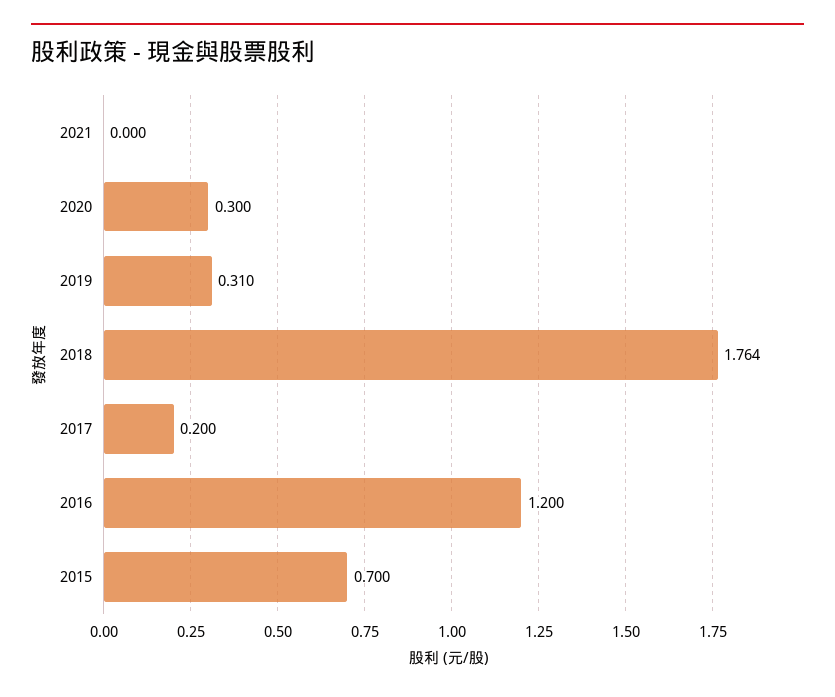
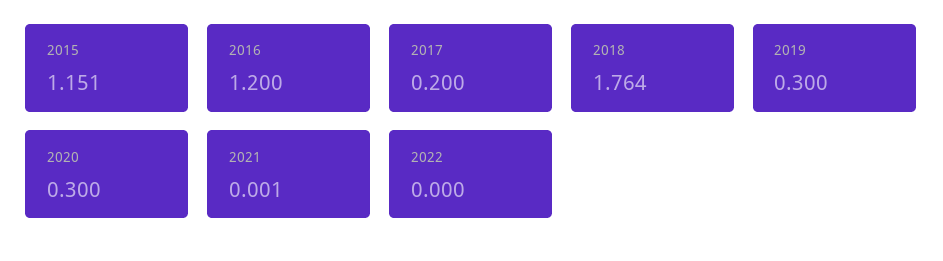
2021: 0 -> 0.001
2019: 0.31 -> 0.3
2015: 0.7 -> 1.151
2022: none -> 0

